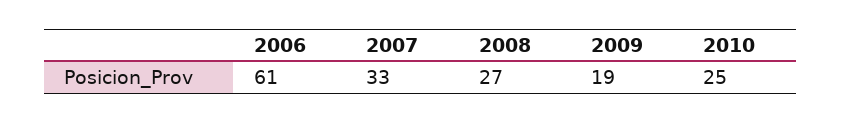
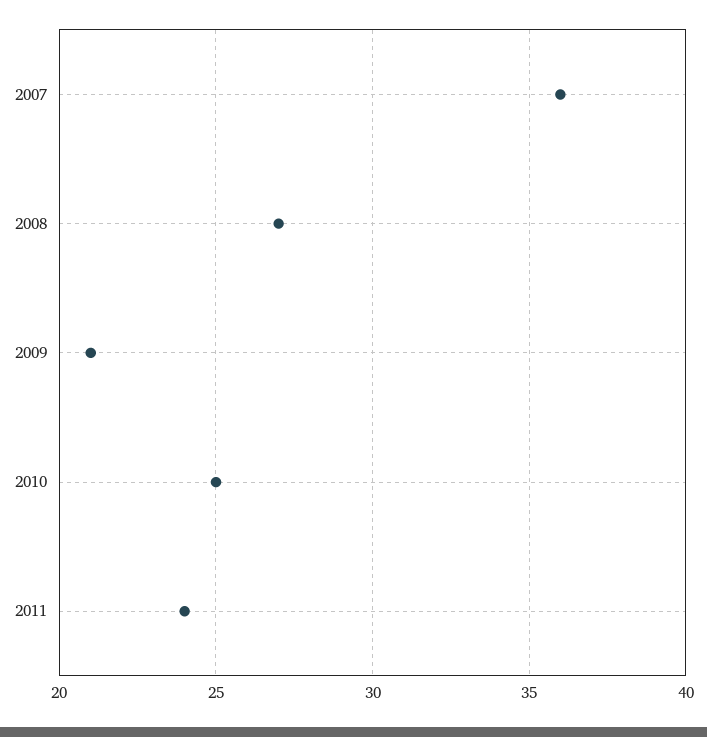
2006: 61 -> none
2007: 33 -> 36
2009: 19 -> 21
2011: none -> 24

